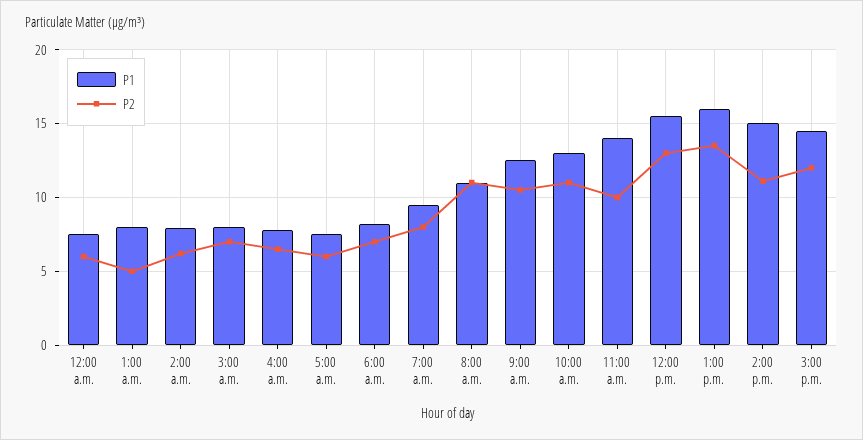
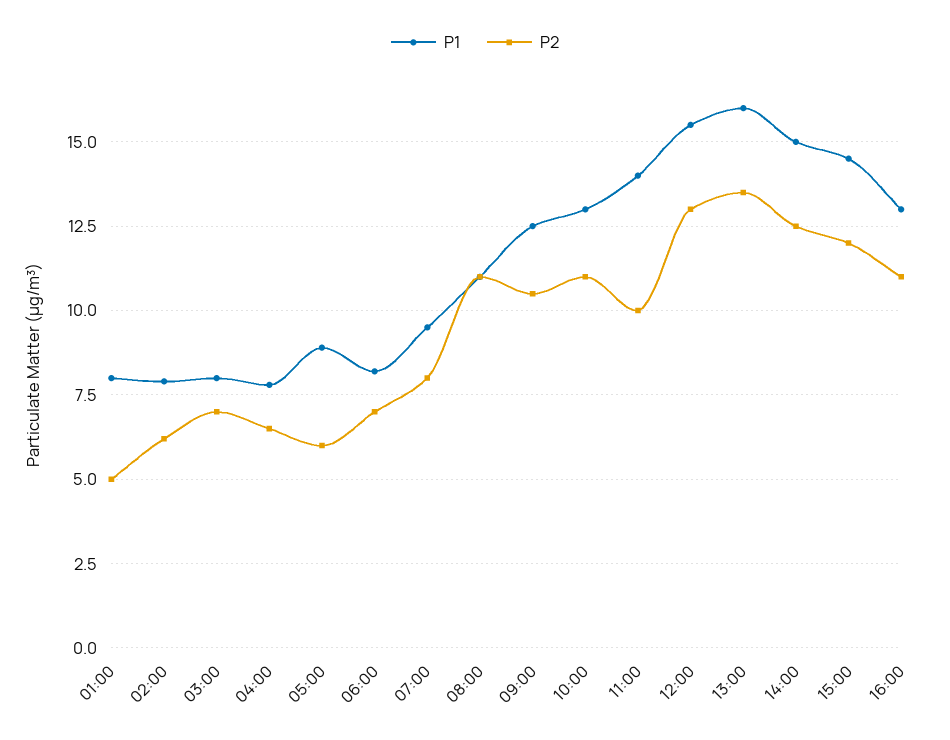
P1, 12:00 a.m.: 7.5 -> none
P2, 12:00 a.m.: 6 -> none
P1, 5:00 a.m.: 7.5 -> 9
P2, 2:00 p.m.: 11 -> 12.5
P1, 16:00: none -> 13
P2, 16:00: none -> 11

